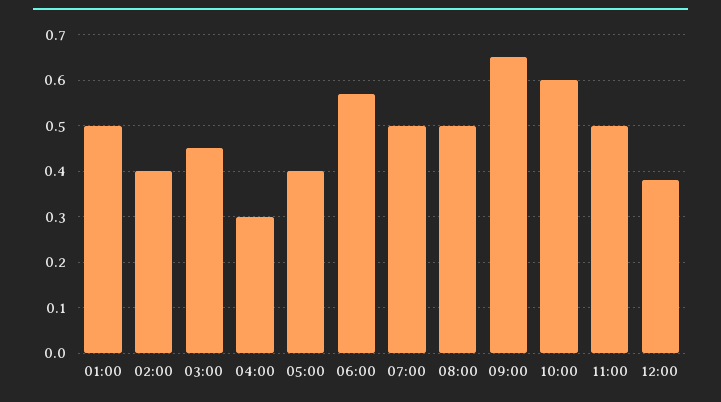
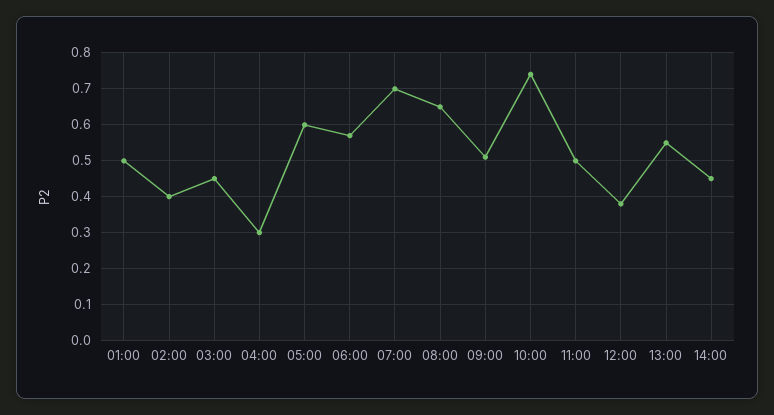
05:00: 0.4 -> 0.6
07:00: 0.5 -> 0.7
08:00: 0.5 -> 0.65
09:00: 0.65 -> 0.5
10:00: 0.6 -> 0.75
13:00: none -> 0.55
14:00: none -> 0.45

